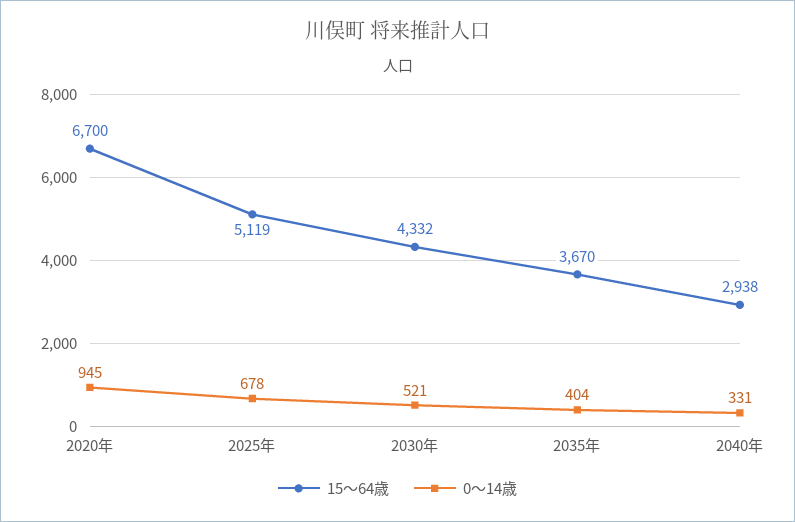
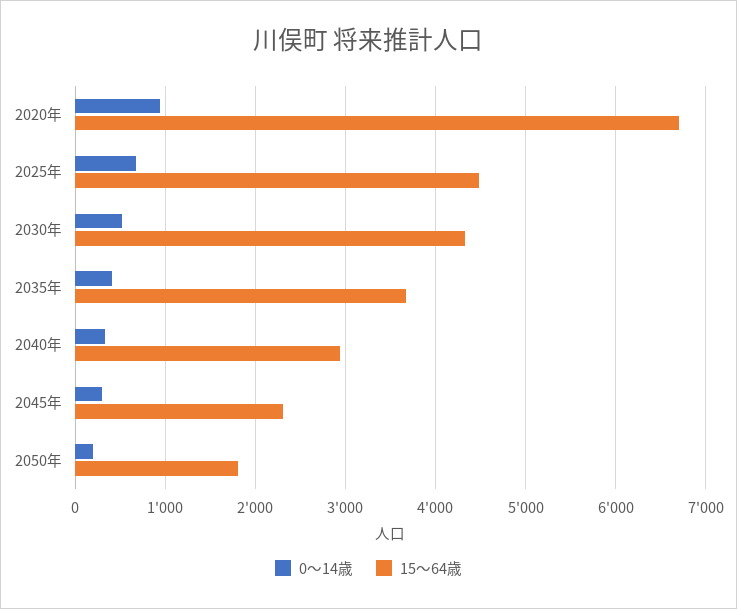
15～64歳, 2025年: 5119 -> 4500
0～14歳, 2045年: none -> 300
15～64歳, 2045年: none -> 2300
0～14歳, 2050年: none -> 200
15～64歳, 2050年: none -> 1800

